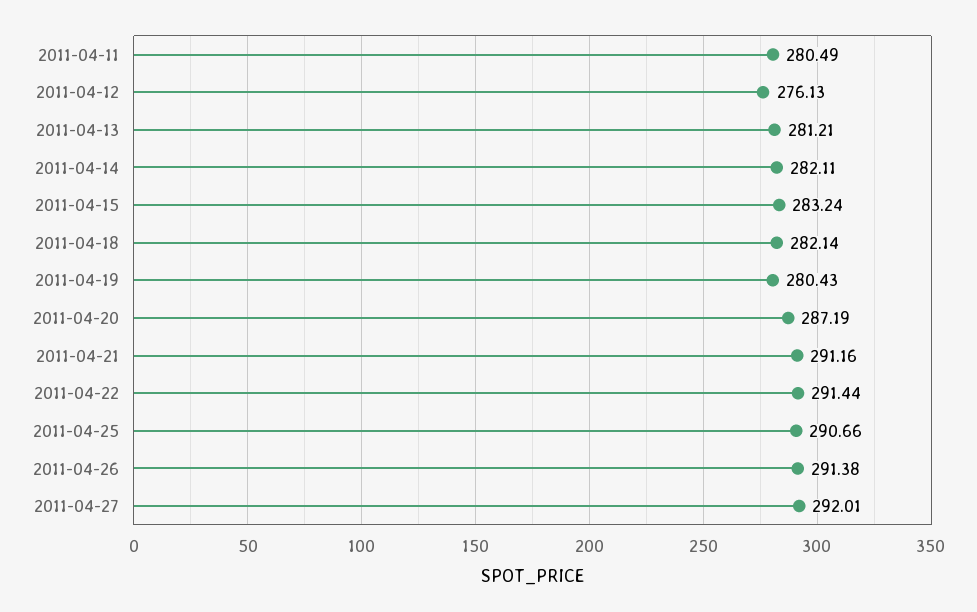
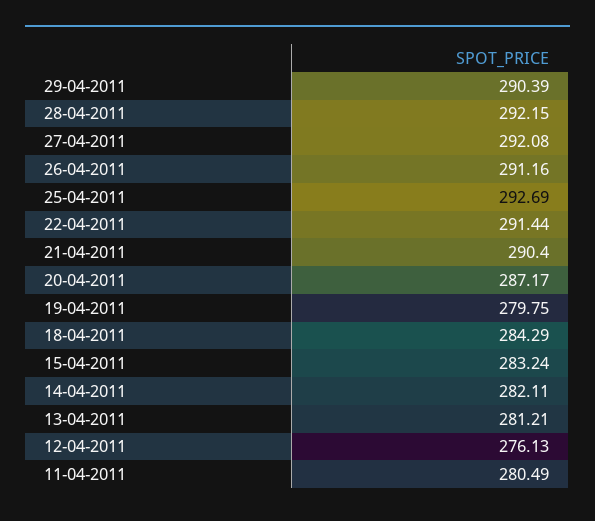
2011-04-18: 282.14 -> 284.29
2011-04-19: 280.43 -> 279.75
2011-04-20: 287.19 -> 287.17
2011-04-21: 291.16 -> 290.4
2011-04-25: 290.66 -> 292.69
2011-04-26: 291.38 -> 291.16
2011-04-27: 292.01 -> 292.08
29-04-2011: none -> 290.39
28-04-2011: none -> 292.15

